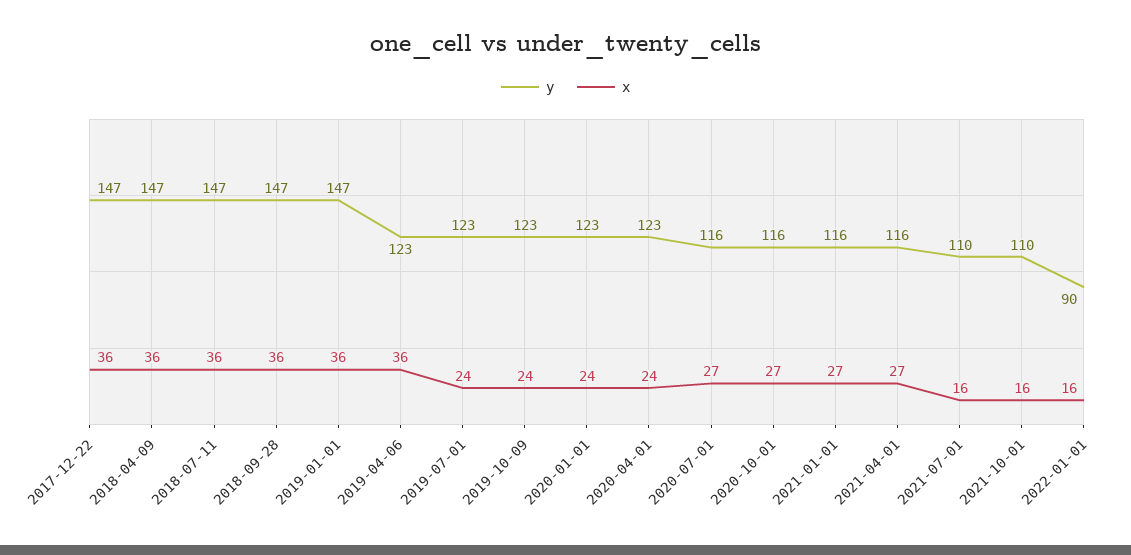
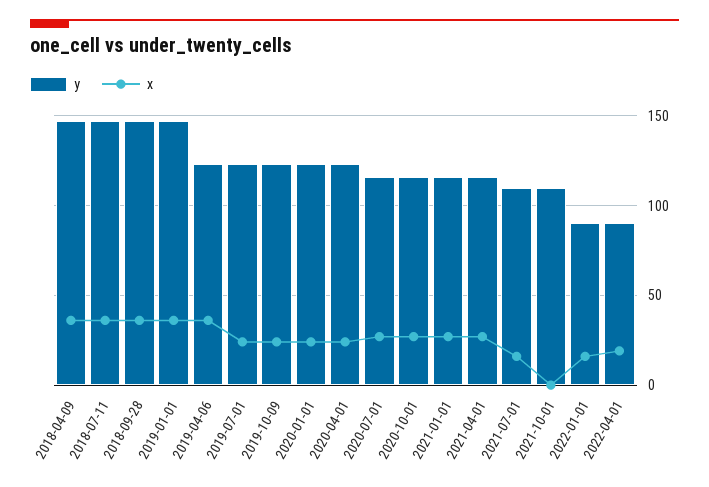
y, 2017-12-22: 147 -> none
x, 2017-12-22: 36 -> none
x, 2021-10-01: 16 -> 0
y, 2022-04-01: none -> 90
x, 2022-04-01: none -> 20

